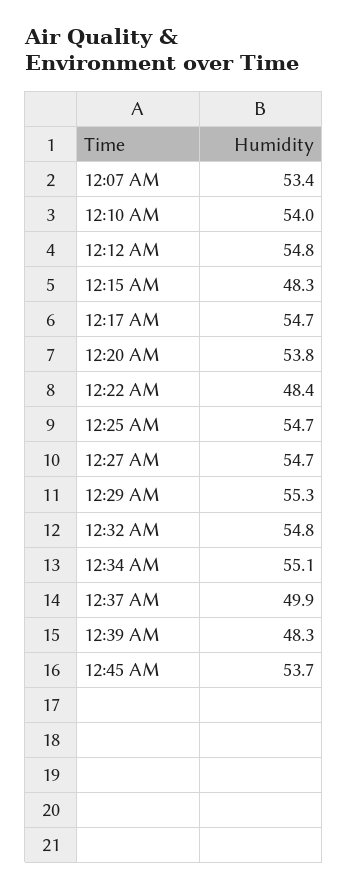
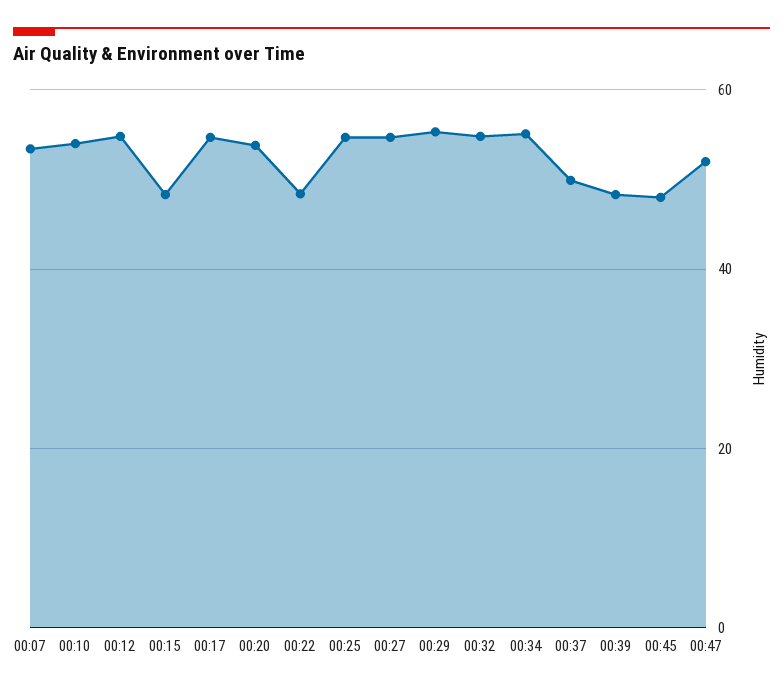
12:45 AM: 53.7 -> 48
00:47: none -> 52

